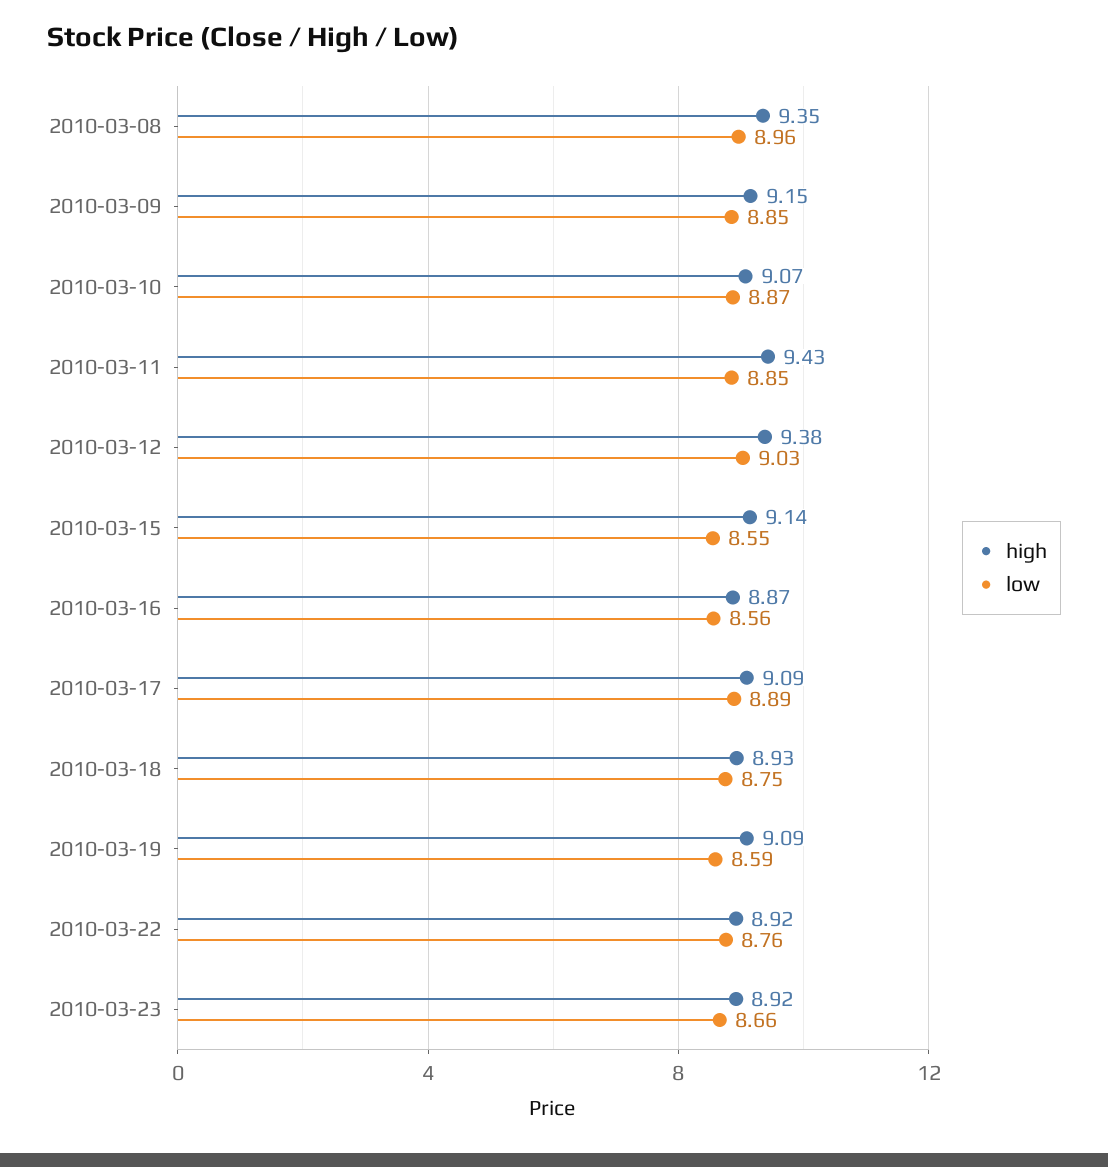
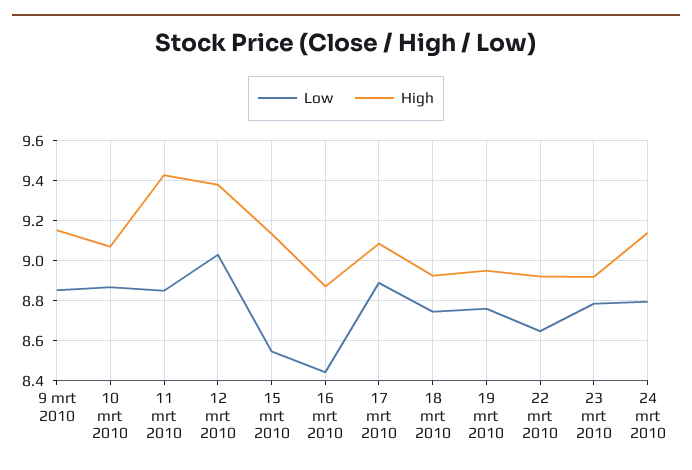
high, 2010-03-08: 9.35 -> none
low, 2010-03-08: 8.96 -> none
low, 2010-03-16: 8.56 -> 8.45
high, 2010-03-19: 9.09 -> 8.95
low, 2010-03-19: 8.59 -> 8.75
low, 2010-03-22: 8.76 -> 8.65
low, 2010-03-23: 8.66 -> 8.8
low, 24 mrt 2010: none -> 8.8
high, 24 mrt 2010: none -> 9.15

